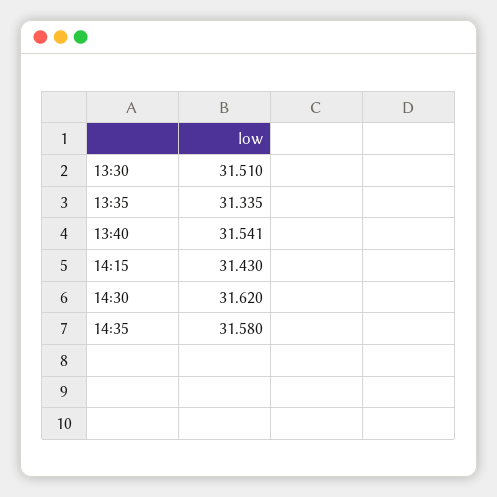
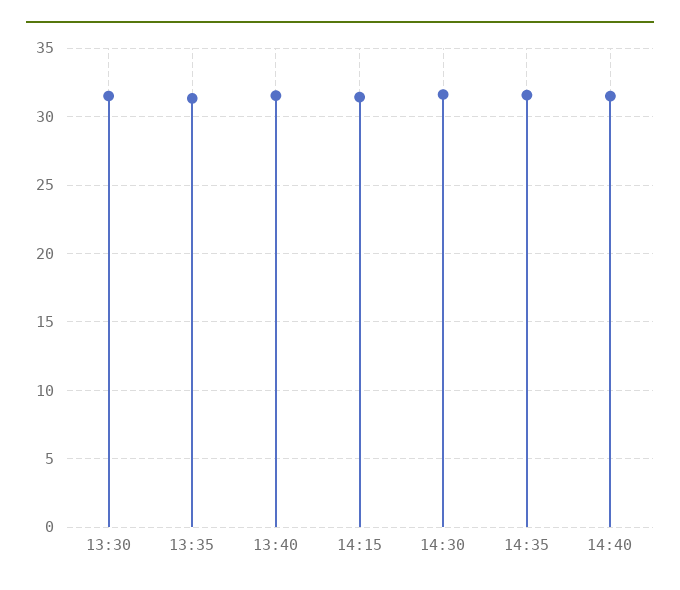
14:40: none -> 31.5

